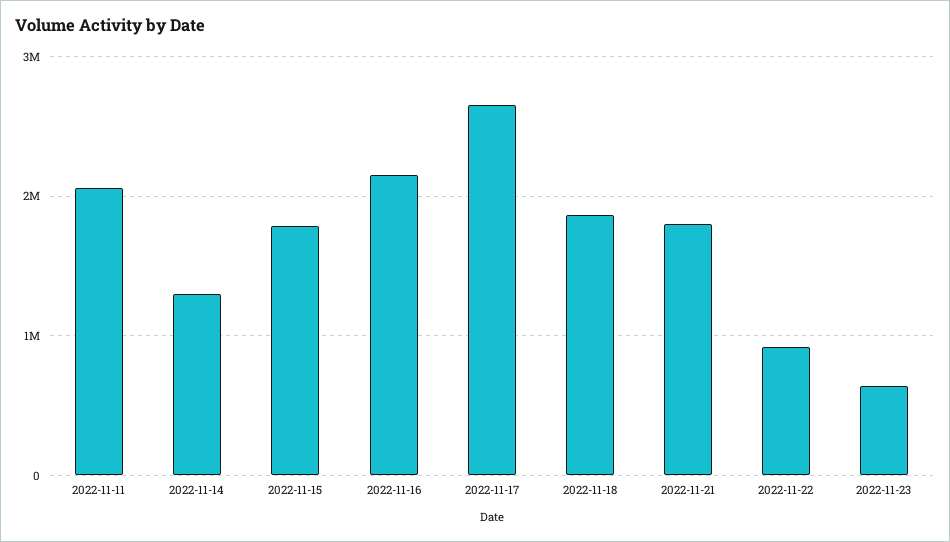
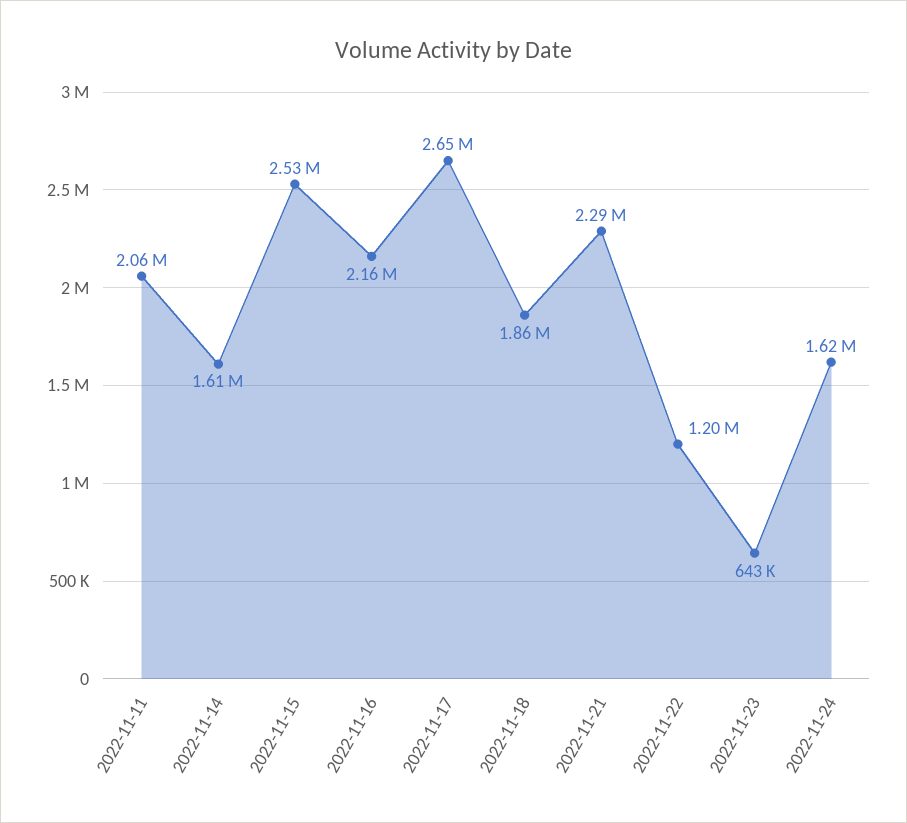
2022-11-14: 1300000 -> 1610000
2022-11-15: 1800000 -> 2530000
2022-11-21: 1800000 -> 2290000
2022-11-22: 900000 -> 1200000
2022-11-24: none -> 1620000

